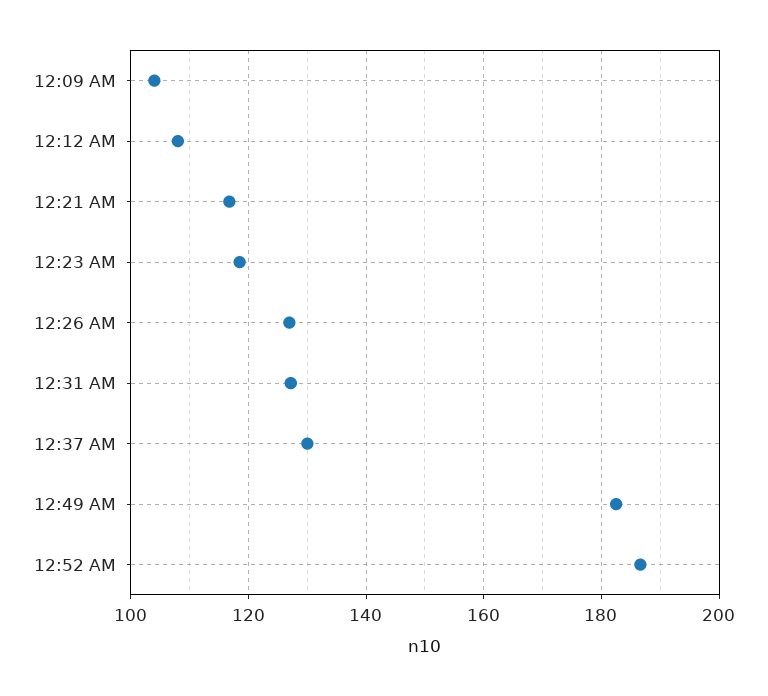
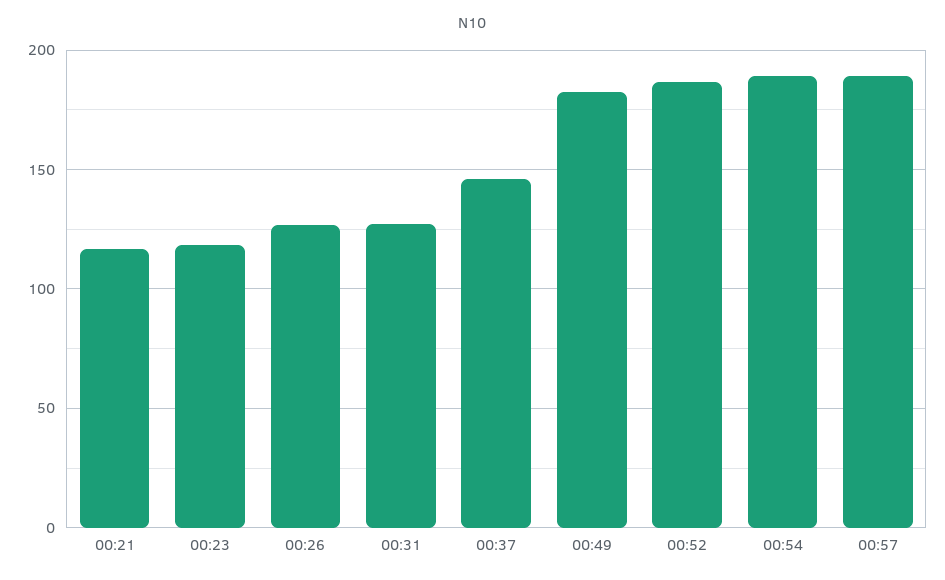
12:09 AM: 104 -> none
12:12 AM: 108 -> none
12:37 AM: 130 -> 145
00:54: none -> 190
00:57: none -> 190

